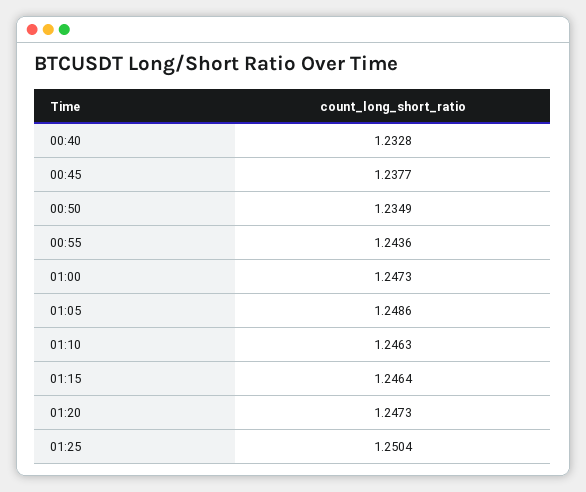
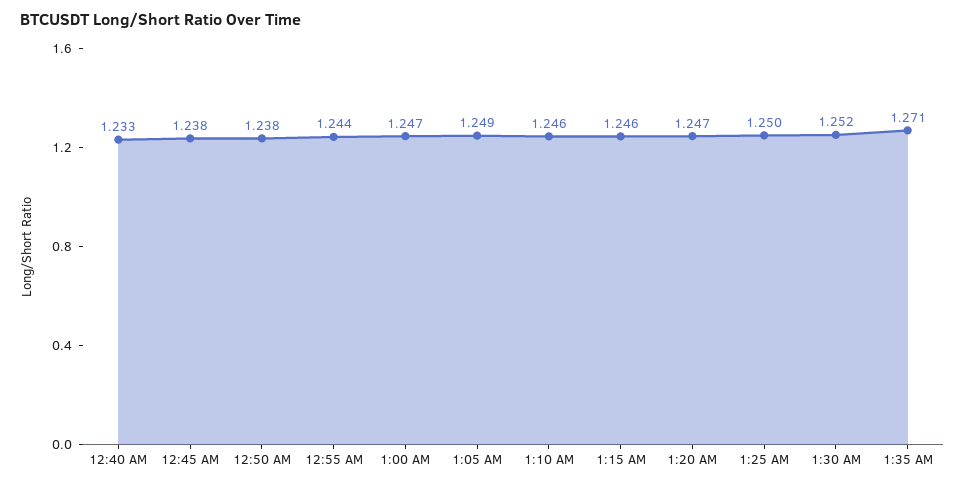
00:50: 1.2349 -> 1.238
1:30 AM: none -> 1.252
1:35 AM: none -> 1.271

